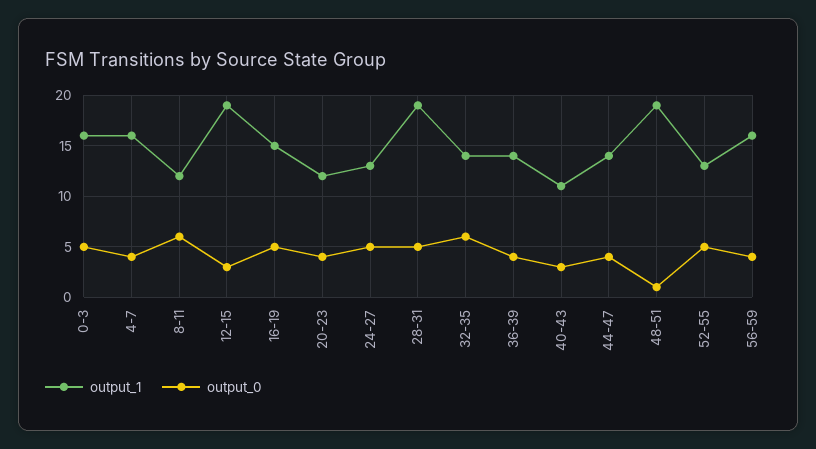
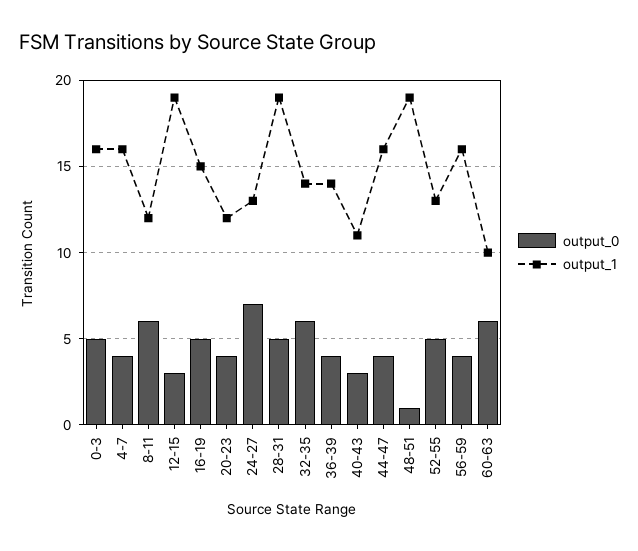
output_0, 24-27: 5 -> 7
output_1, 44-47: 14 -> 16
output_0, 60-63: none -> 6
output_1, 60-63: none -> 10

